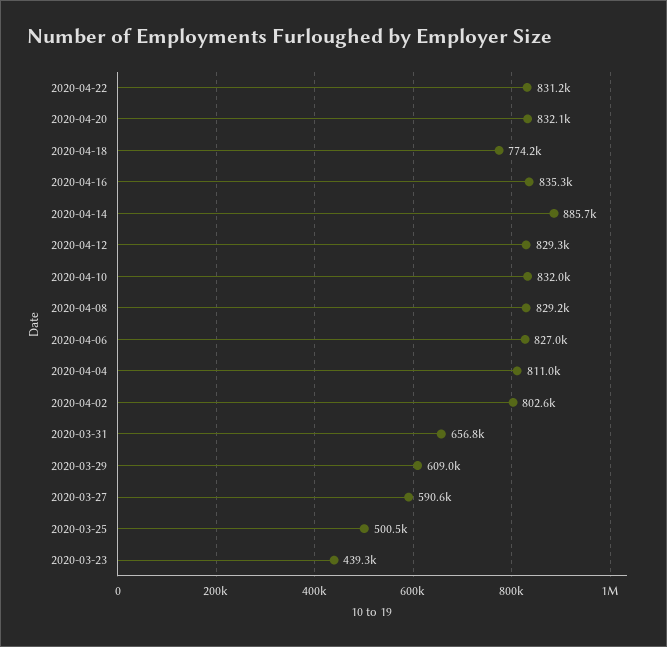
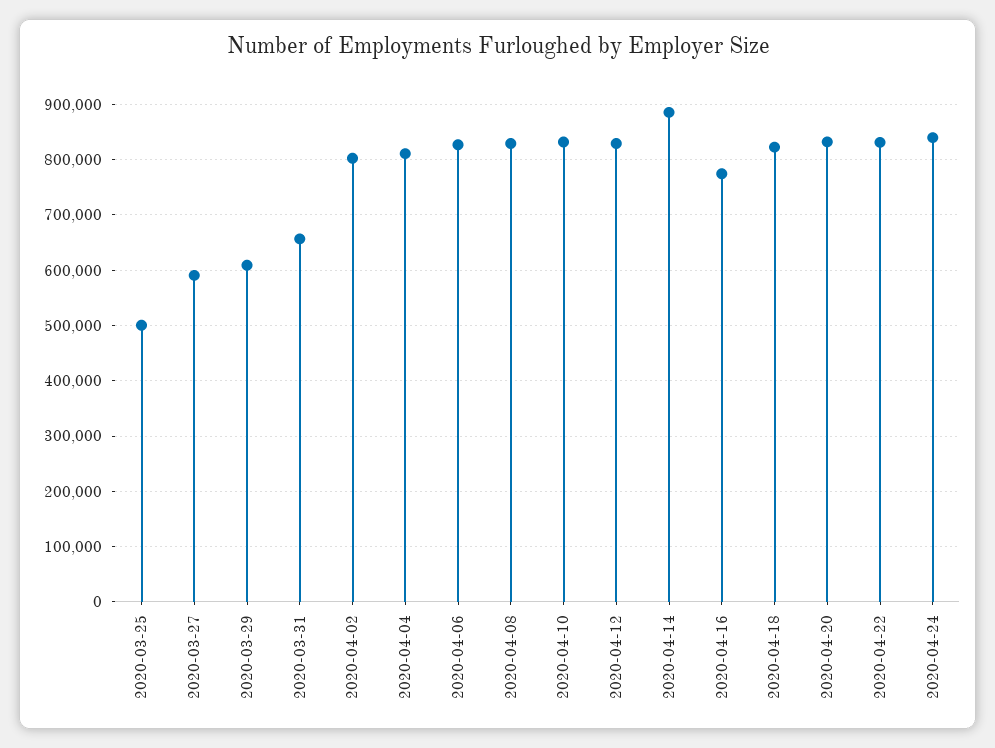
2020-04-18: 774200 -> 820000
2020-04-16: 835300 -> 780000
2020-03-23: 439300 -> none
2020-04-24: none -> 840000

